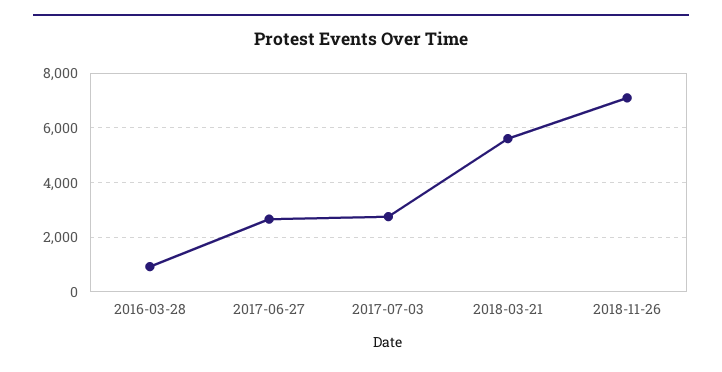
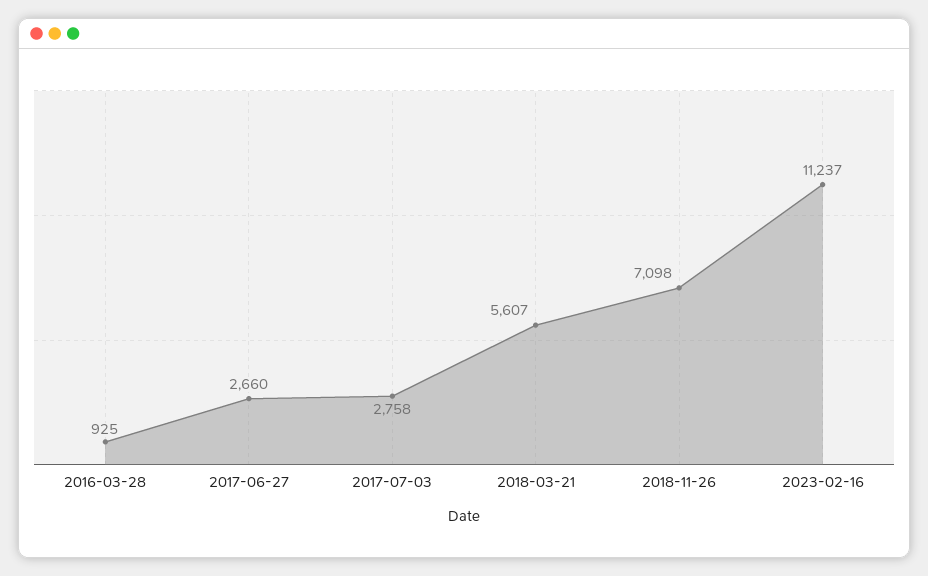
2023-02-16: none -> 11237

